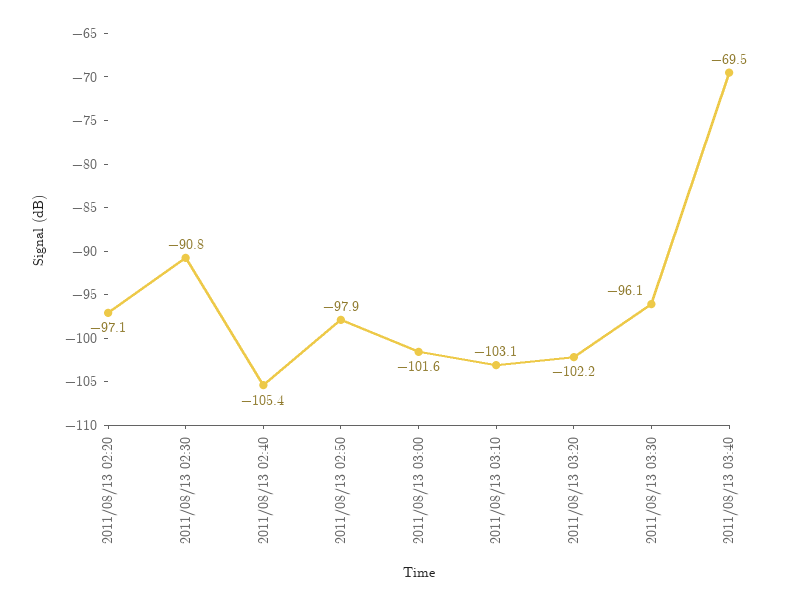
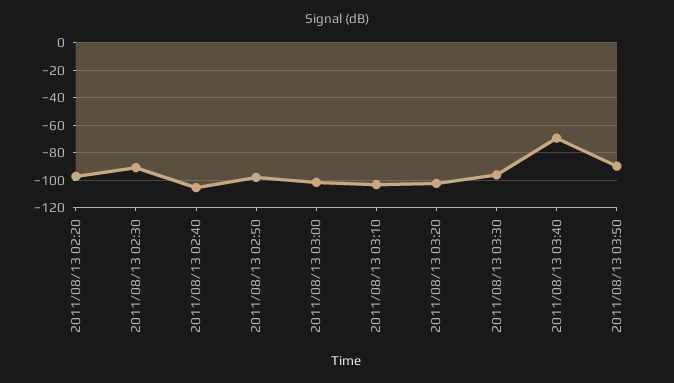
2011/08/13 03:50: none -> -90

